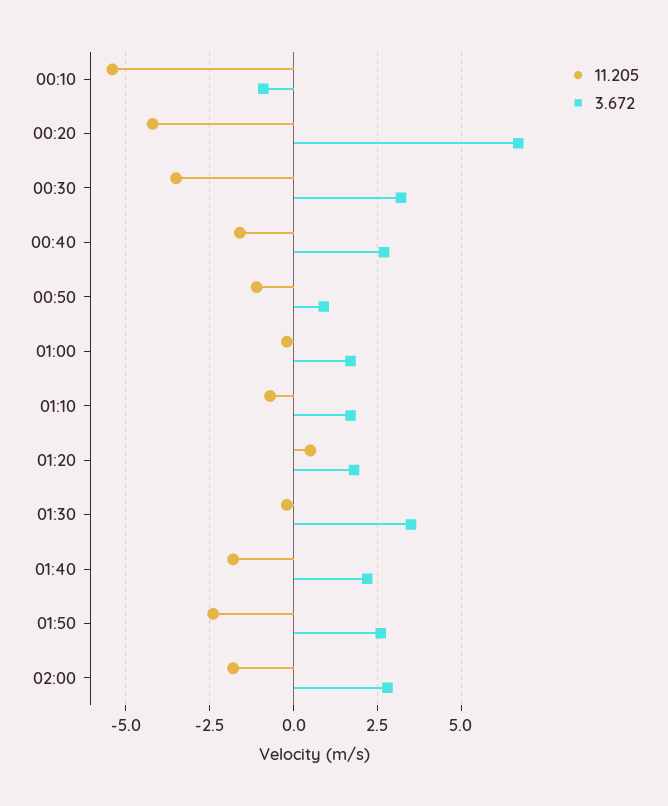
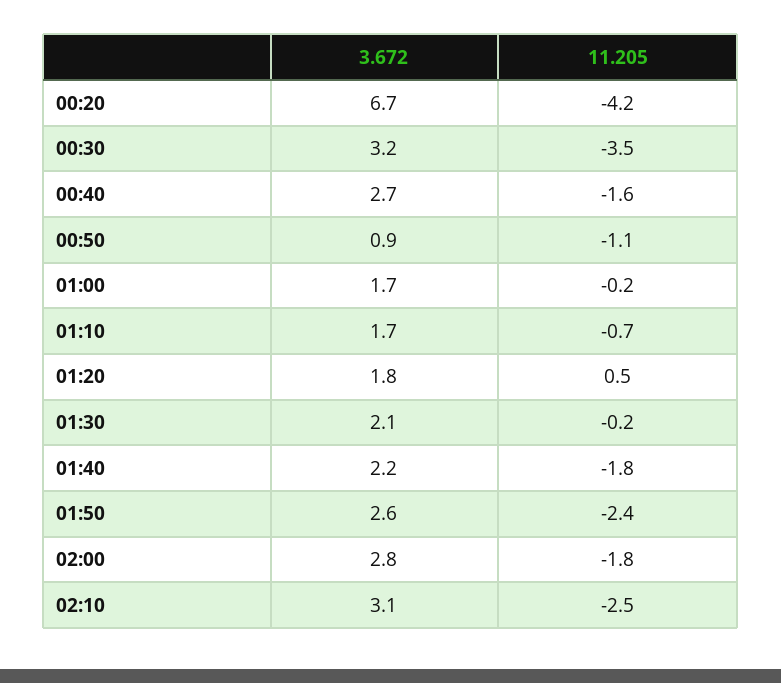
11.205, 00:10: -5.5 -> none
3.672, 00:10: -1 -> none
3.672, 01:30: 3.5 -> 2.1
3.672, 02:10: none -> 3.1
11.205, 02:10: none -> -2.5

